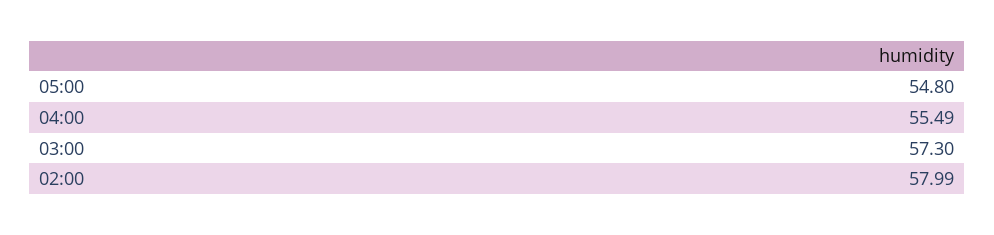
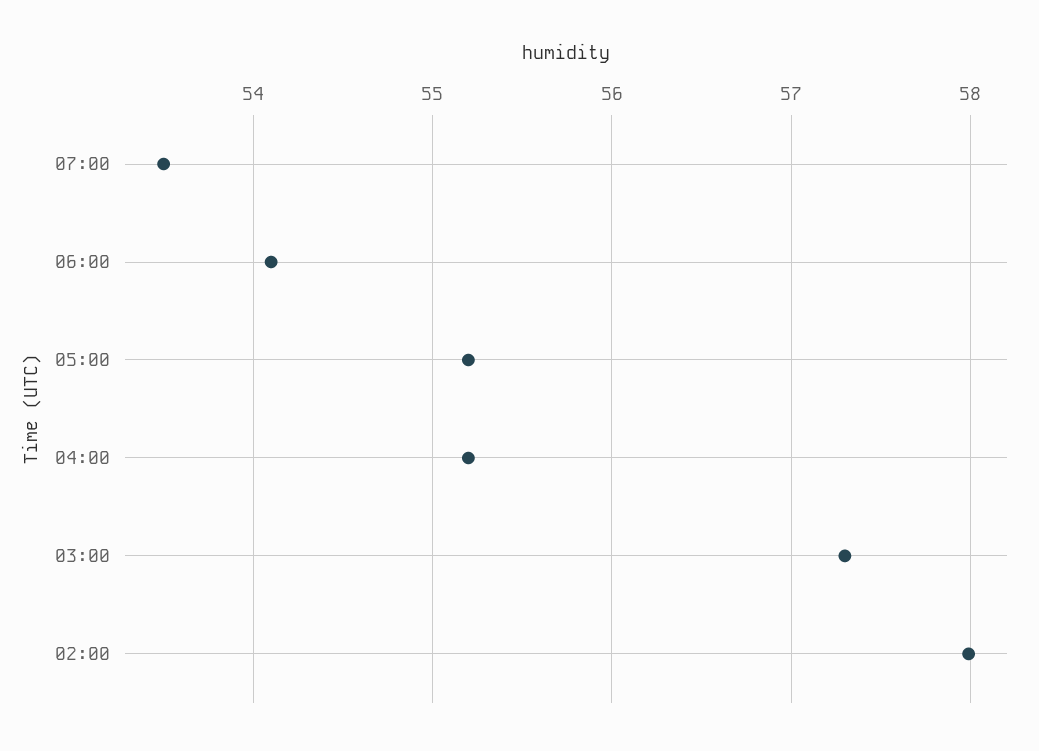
05:00: 54.8 -> 55.2
04:00: 55.49 -> 55.2
07:00: none -> 53.5
06:00: none -> 54.1

